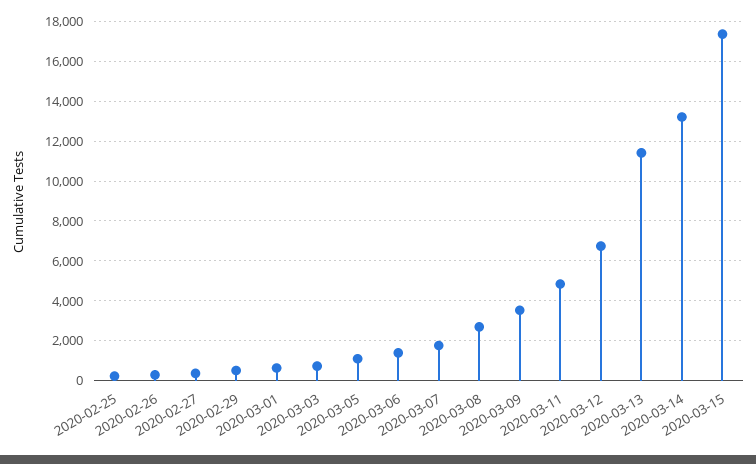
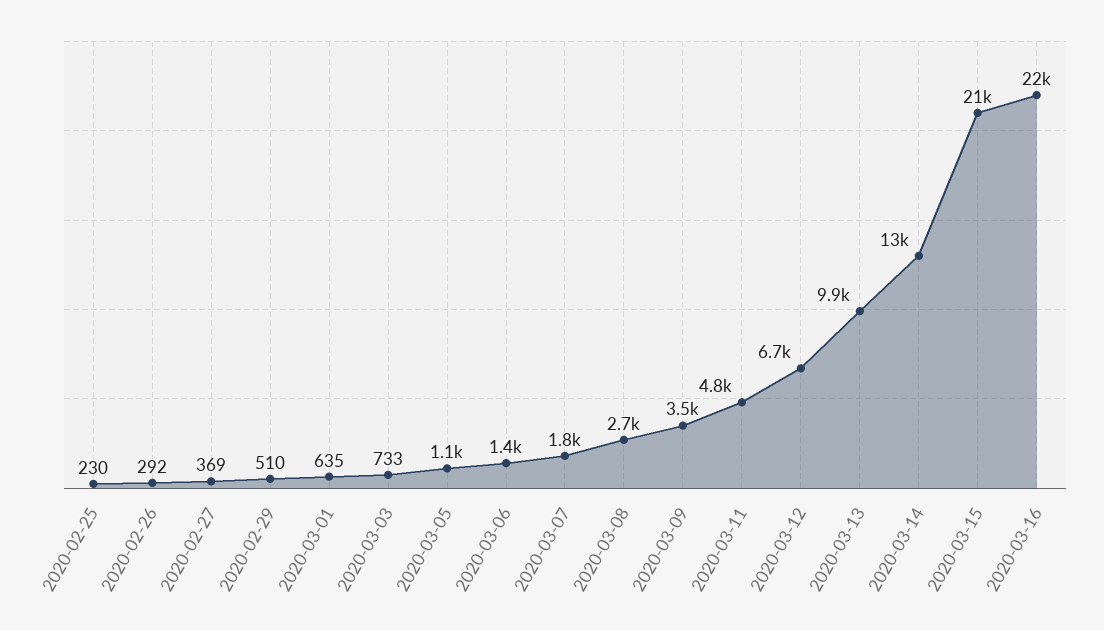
2020-03-13: 11500 -> 9900
2020-03-15: 17500 -> 21000
2020-03-16: none -> 22000

